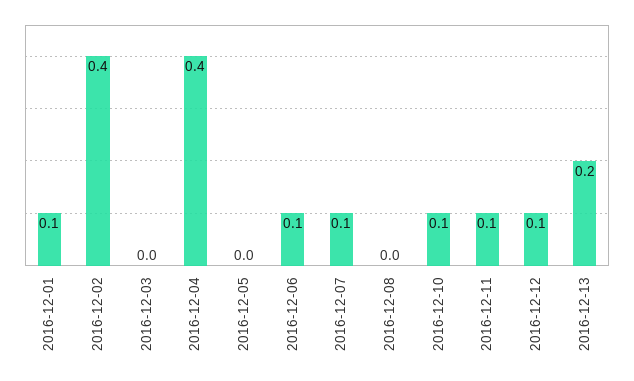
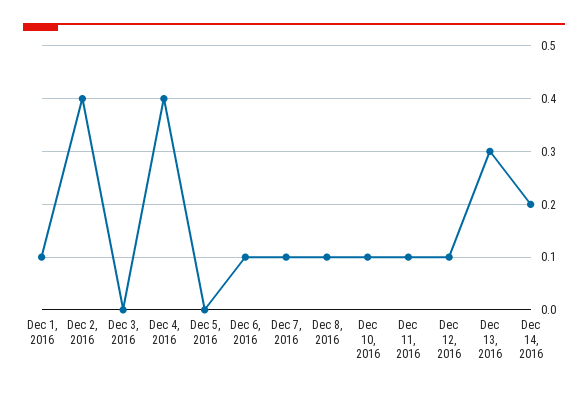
2016-12-08: 0 -> 0.1
2016-12-13: 0.2 -> 0.3
Dec 14, 2016: none -> 0.2

